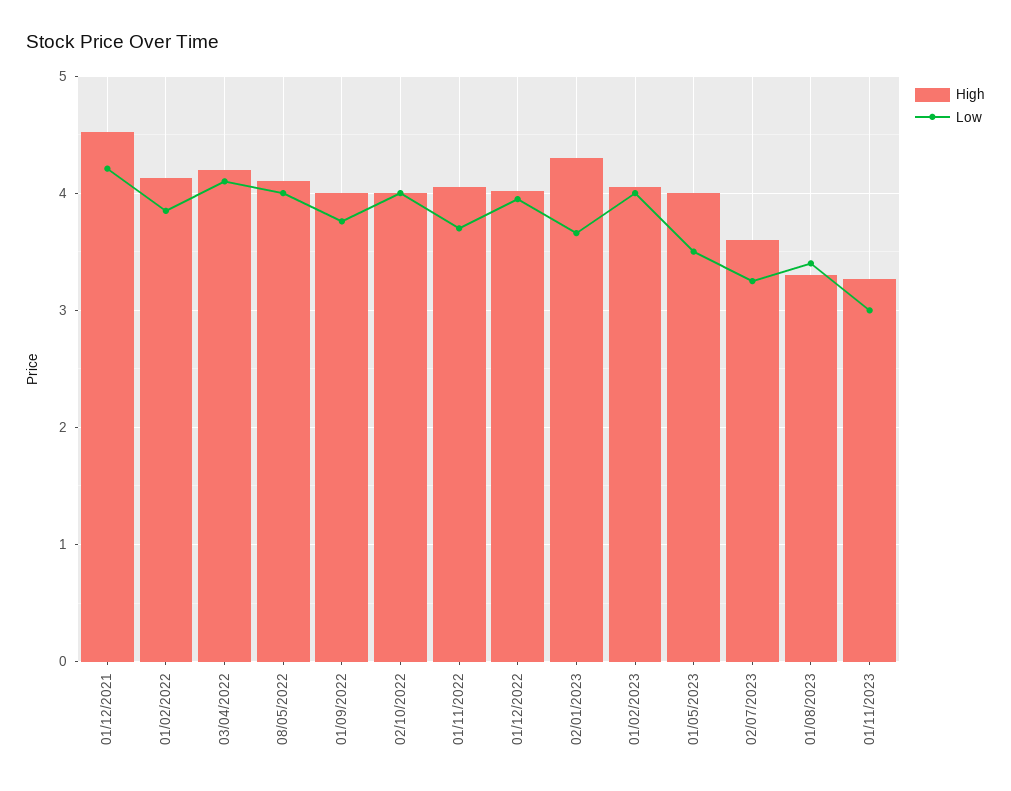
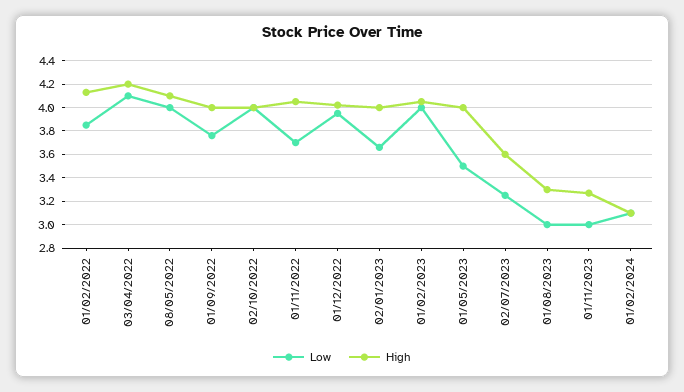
High, 01/12/2021: 4.5 -> none
Low, 01/12/2021: 4.2 -> none
High, 02/01/2023: 4.3 -> 4
Low, 01/08/2023: 3.4 -> 3
Low, 01/02/2024: none -> 3.1
High, 01/02/2024: none -> 3.1

